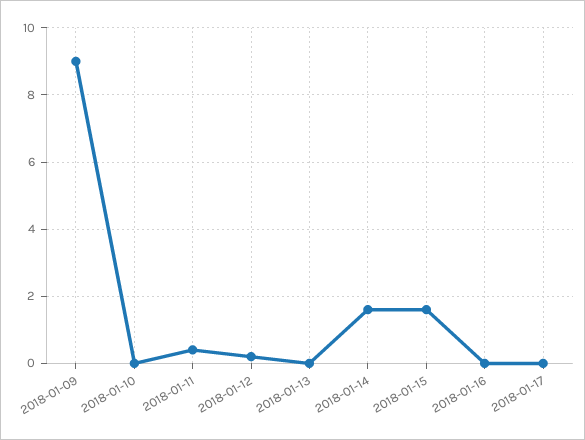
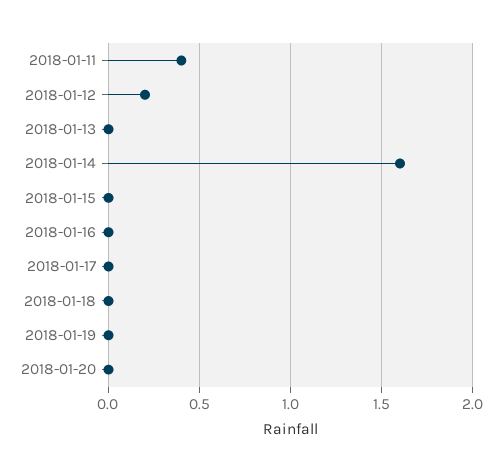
2018-01-09: 9 -> none
2018-01-10: 0 -> none
2018-01-15: 1.5 -> 0
2018-01-18: none -> 0
2018-01-19: none -> 0
2018-01-20: none -> 0

